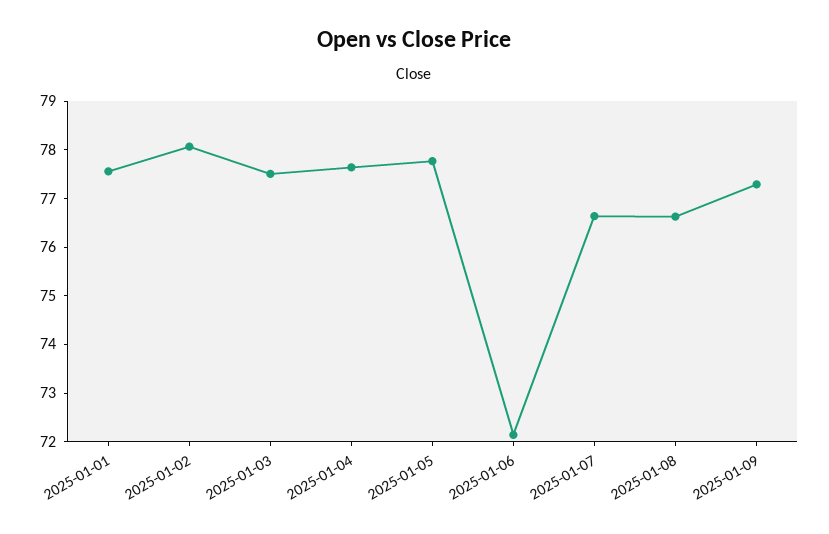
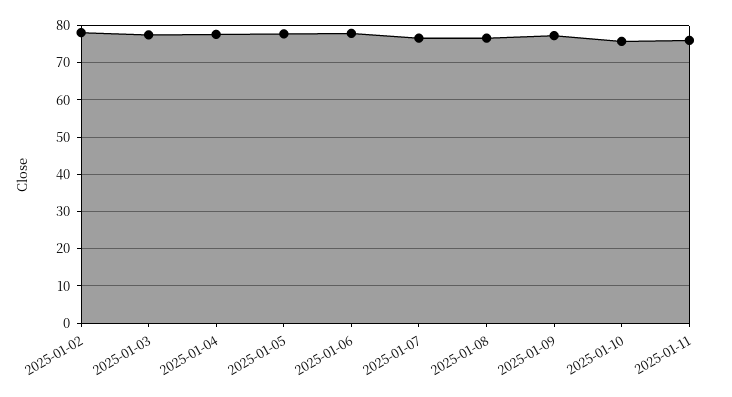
2025-01-01: 77.6 -> none
2025-01-06: 72.2 -> 78
2025-01-10: none -> 76
2025-01-11: none -> 76

